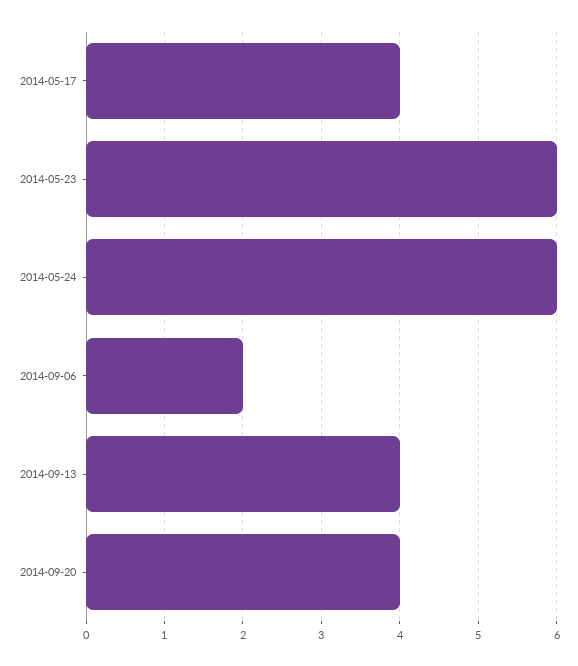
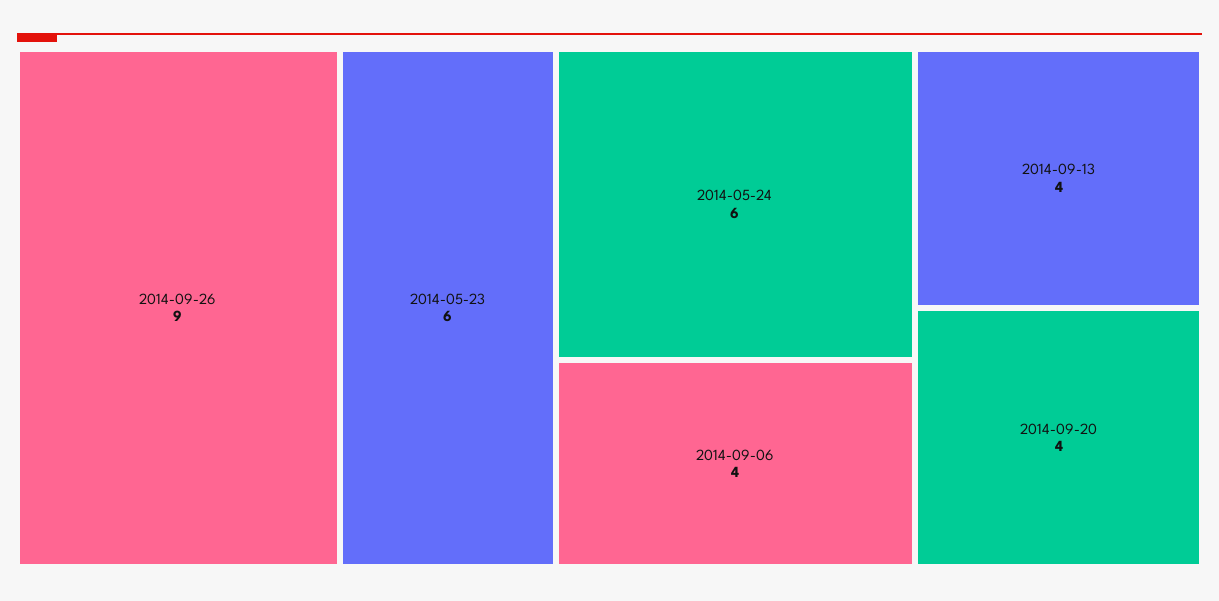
2014-05-17: 4 -> none
2014-09-06: 2 -> 4
2014-09-26: none -> 9

